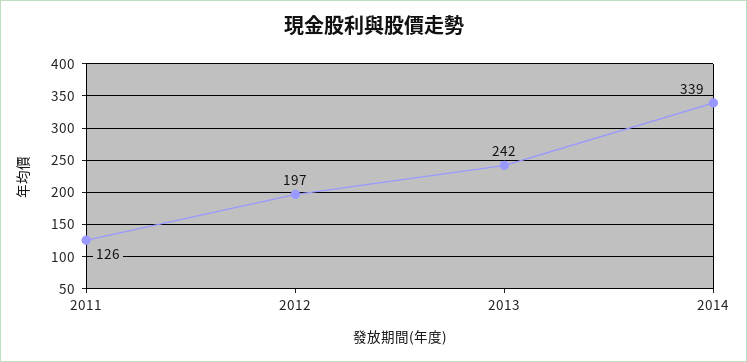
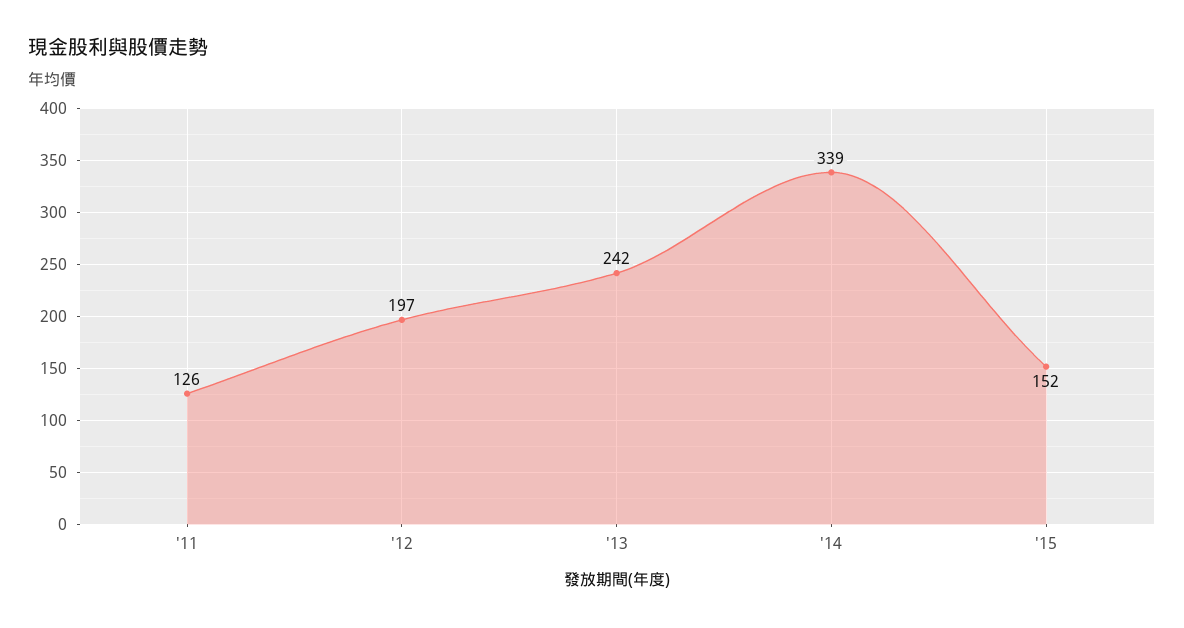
'15: none -> 152

